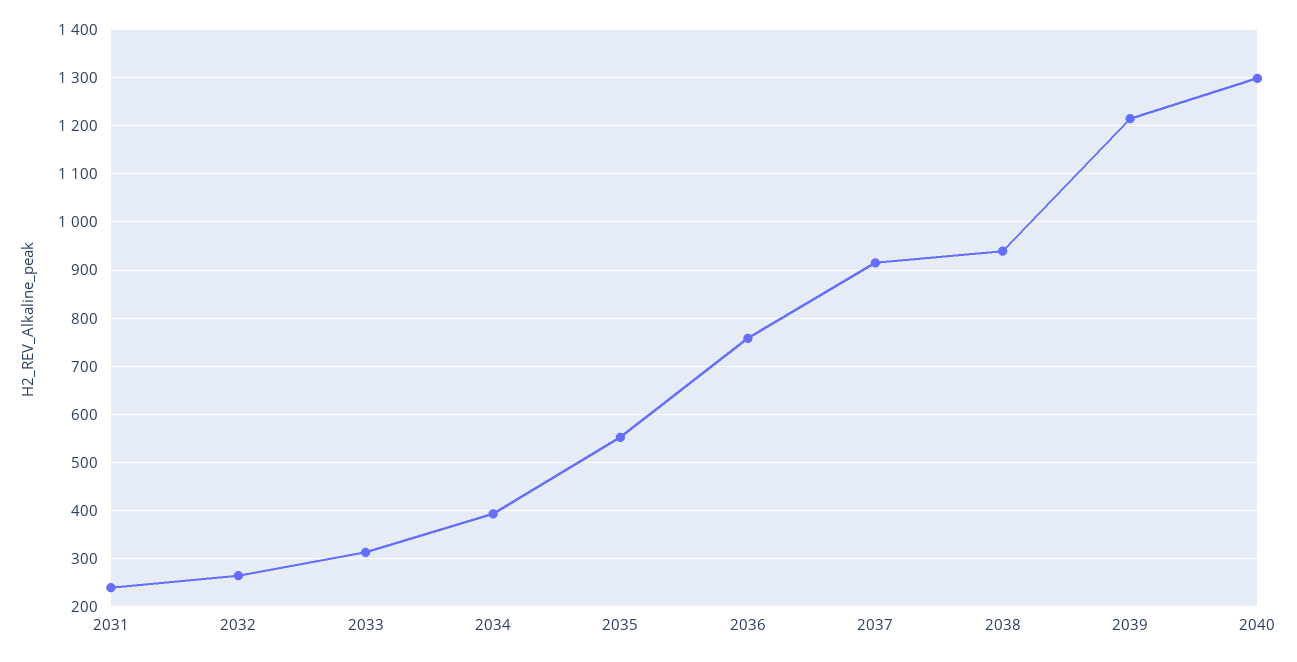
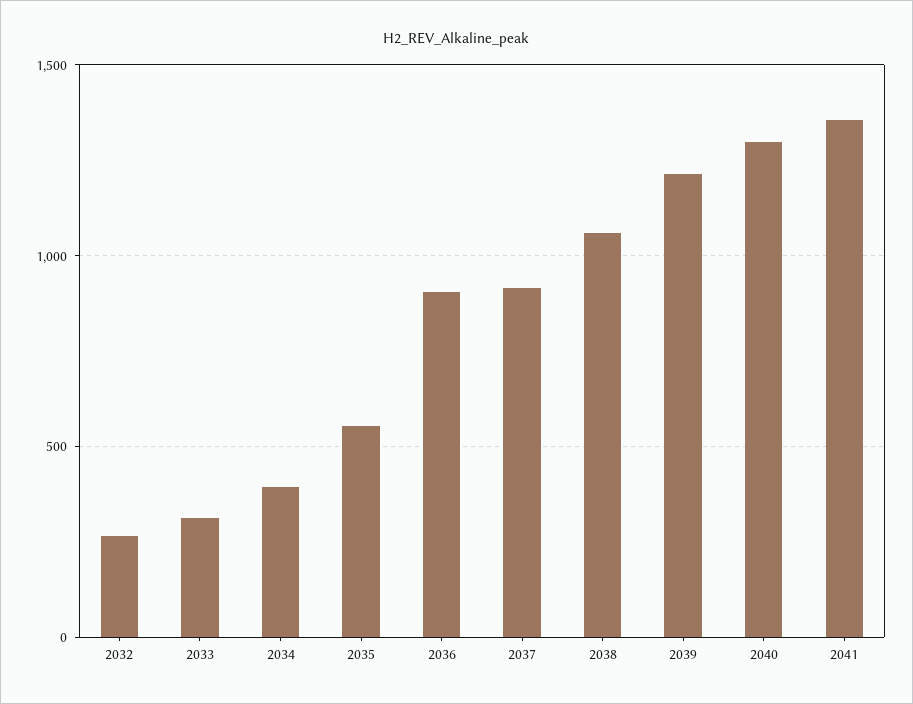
2031: 240 -> none
2036: 760 -> 900
2038: 940 -> 1050
2041: none -> 1350

